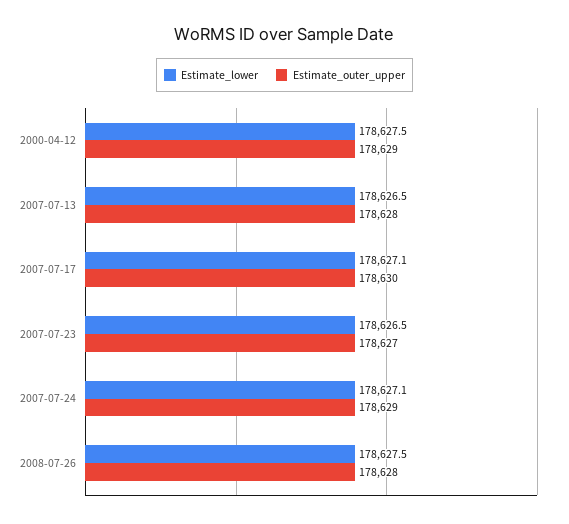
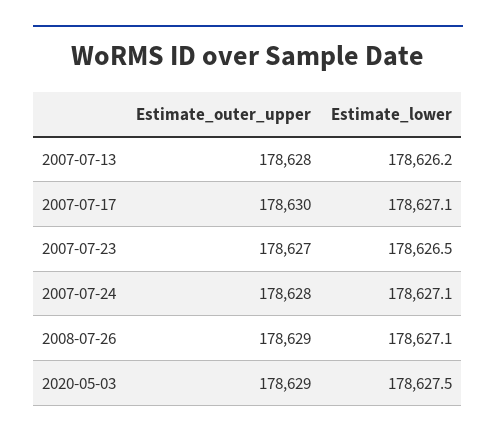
Estimate_lower, 2000-04-12: 178627.5 -> none
Estimate_outer_upper, 2000-04-12: 178629 -> none
Estimate_lower, 2007-07-13: 178626.5 -> 178626.2
Estimate_outer_upper, 2007-07-24: 178629 -> 178628
Estimate_lower, 2008-07-26: 178627.5 -> 178627.1
Estimate_outer_upper, 2008-07-26: 178628 -> 178629
Estimate_outer_upper, 2020-05-03: none -> 178629
Estimate_lower, 2020-05-03: none -> 178627.5

